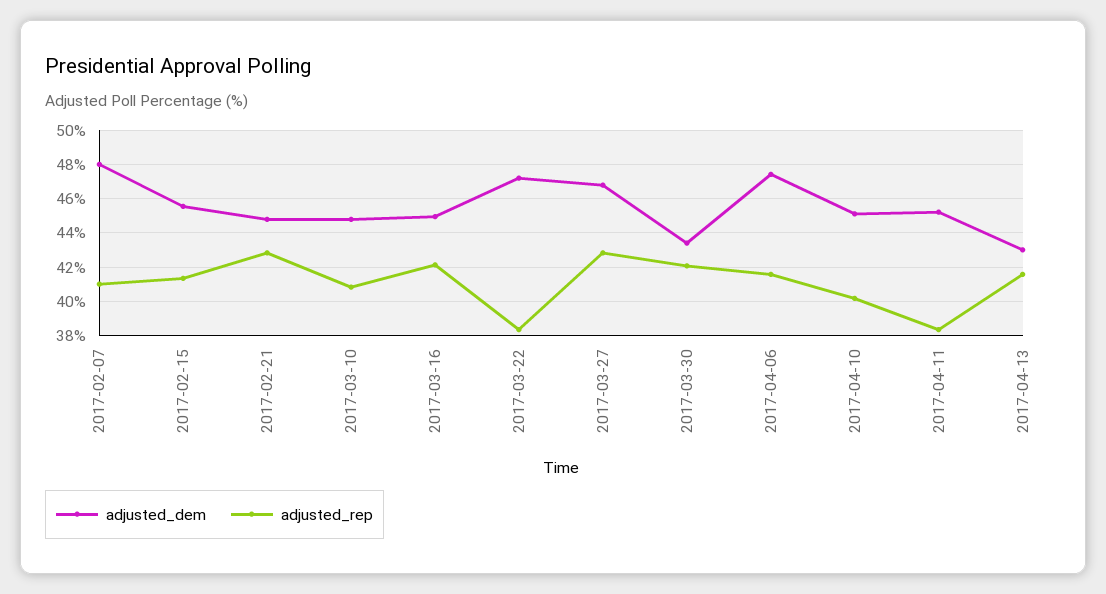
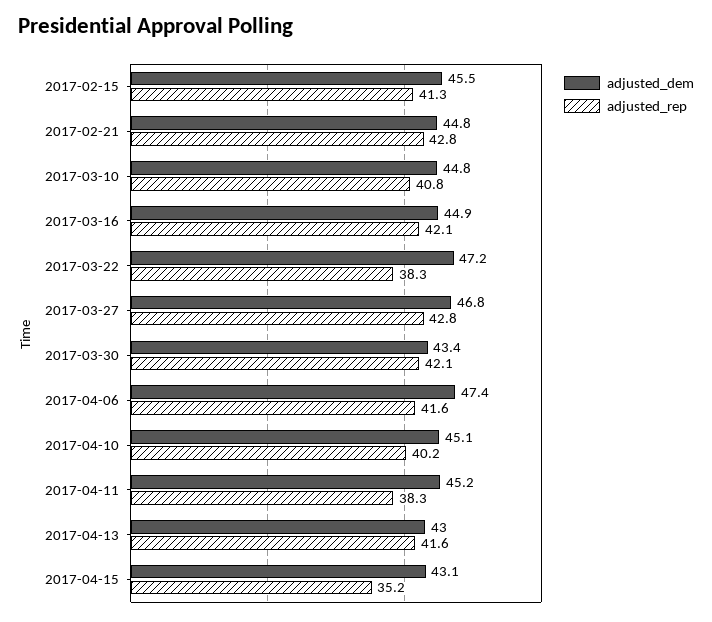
adjusted_dem, 2017-02-07: 48 -> none
adjusted_rep, 2017-02-07: 41 -> none
adjusted_dem, 2017-04-15: none -> 43.1
adjusted_rep, 2017-04-15: none -> 35.2

